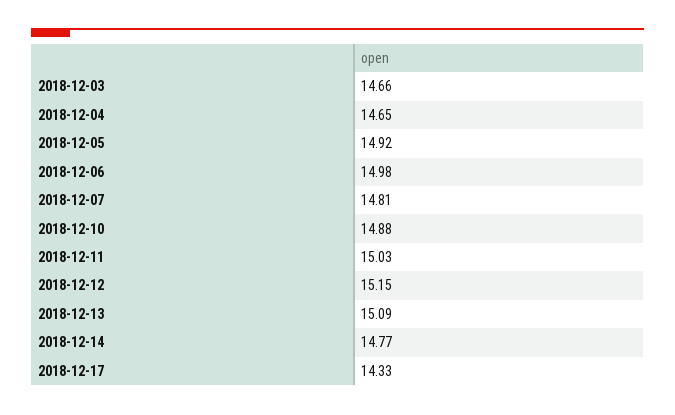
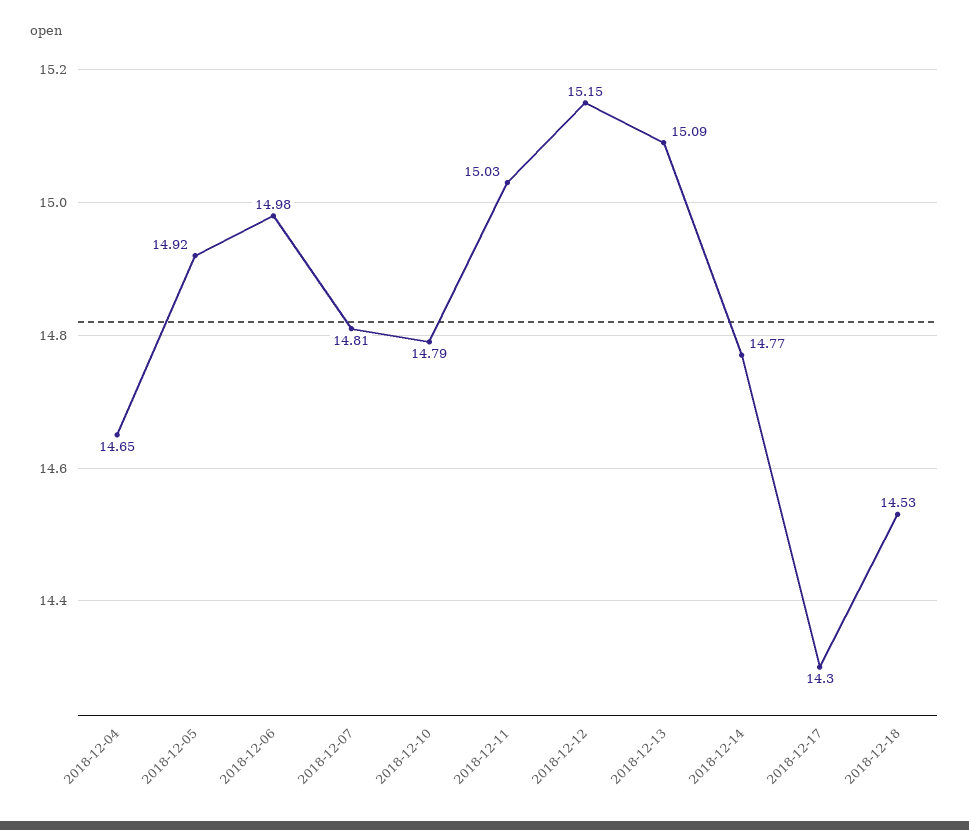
2018-12-03: 14.66 -> none
2018-12-10: 14.88 -> 14.79
2018-12-17: 14.33 -> 14.3
2018-12-18: none -> 14.53

